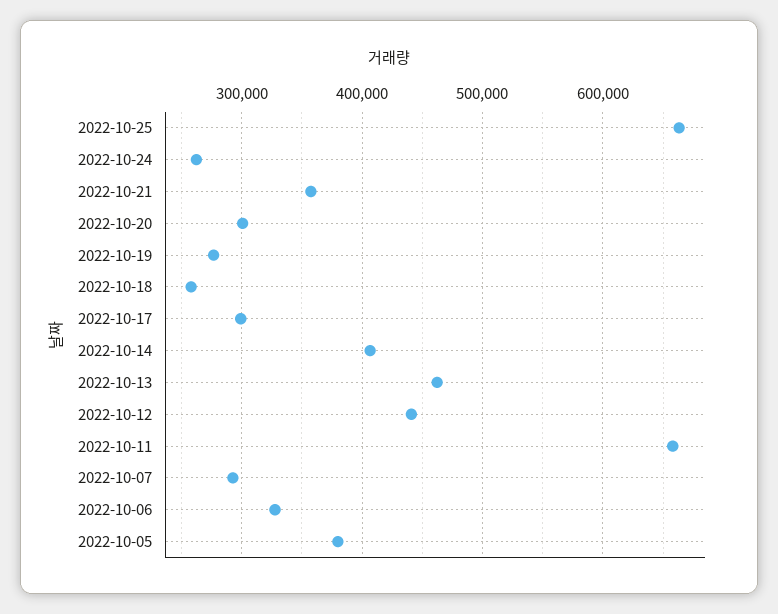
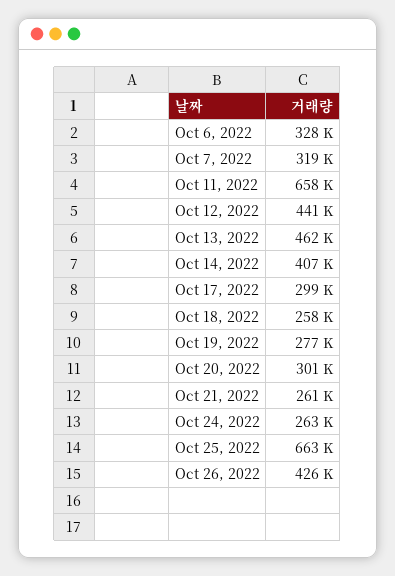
2022-10-21: 360000 -> 261000
2022-10-07: 290000 -> 319000
2022-10-05: 380000 -> none
Oct 26, 2022: none -> 426000

